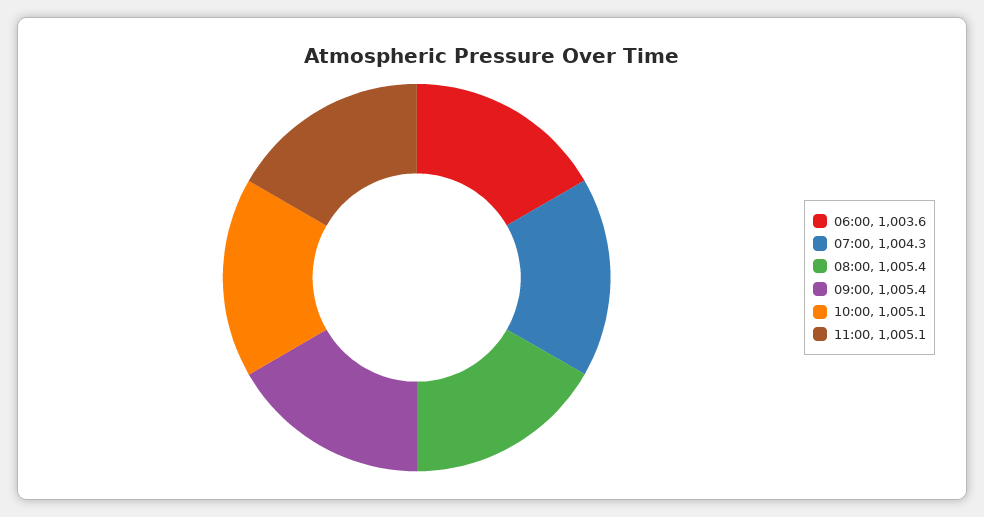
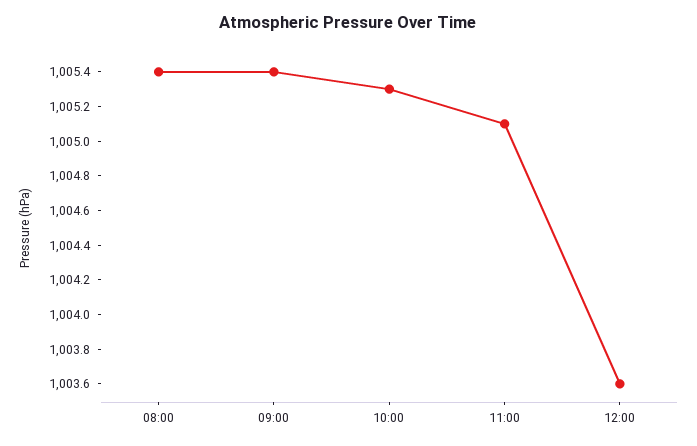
06:00: 1003.6 -> none
07:00: 1004.3 -> none
10:00: 1005.1 -> 1005.3
12:00: none -> 1003.6

